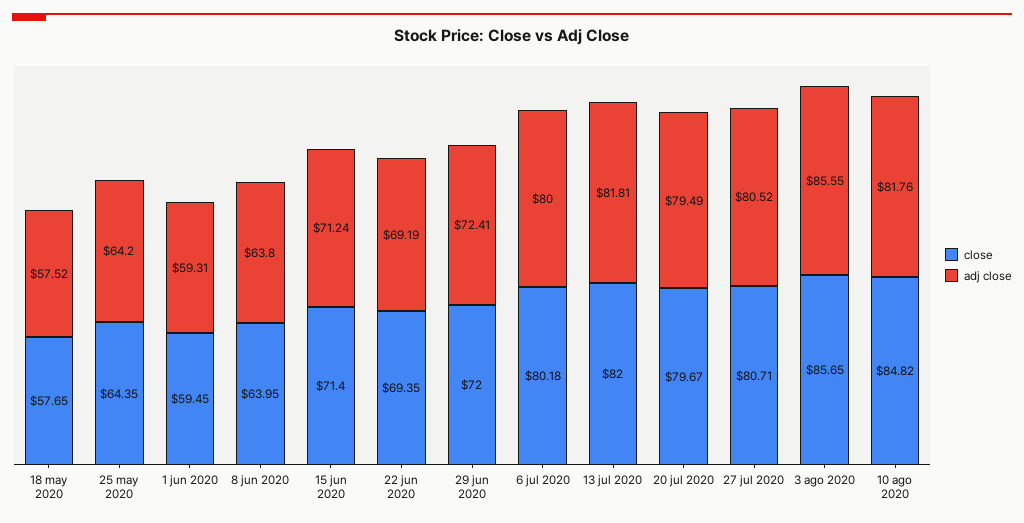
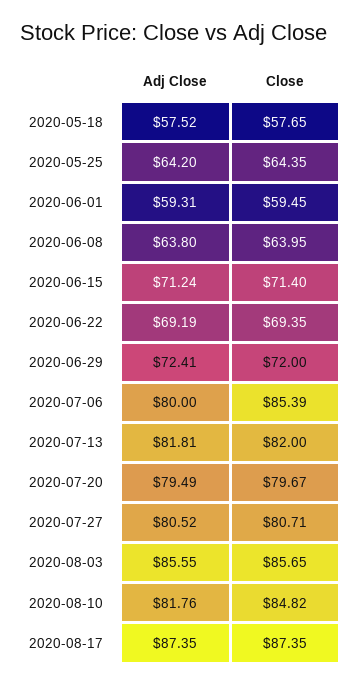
close, 6 jul 2020: 80.18 -> 85.39
adj close, 2020-08-17: none -> 87.35
close, 2020-08-17: none -> 87.35

